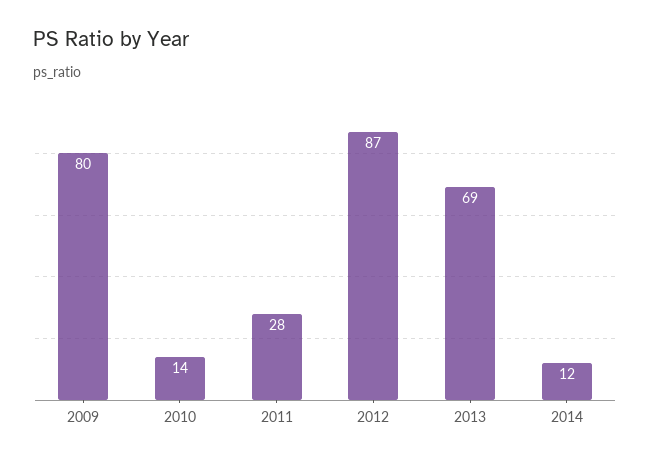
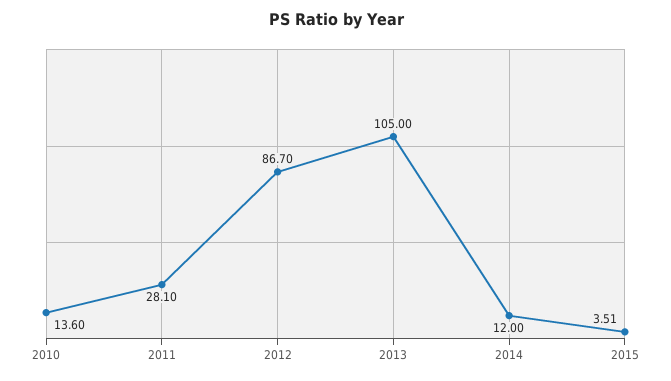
2009: 80 -> none
2013: 69 -> 105
2015: none -> 3.51

